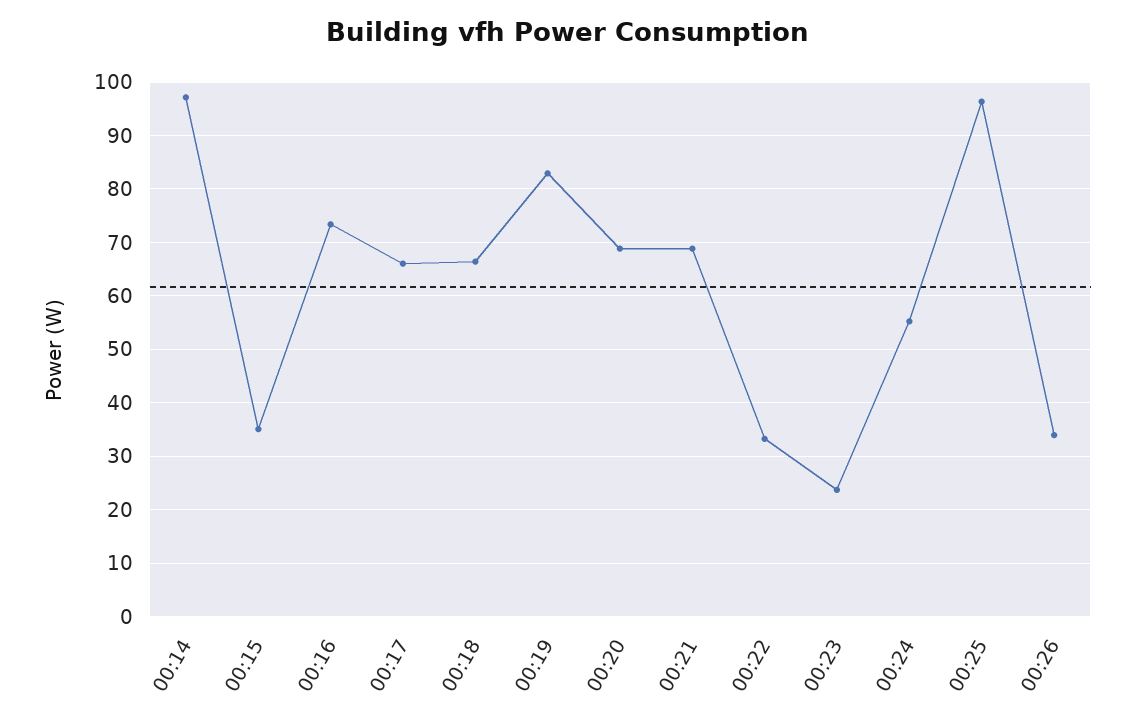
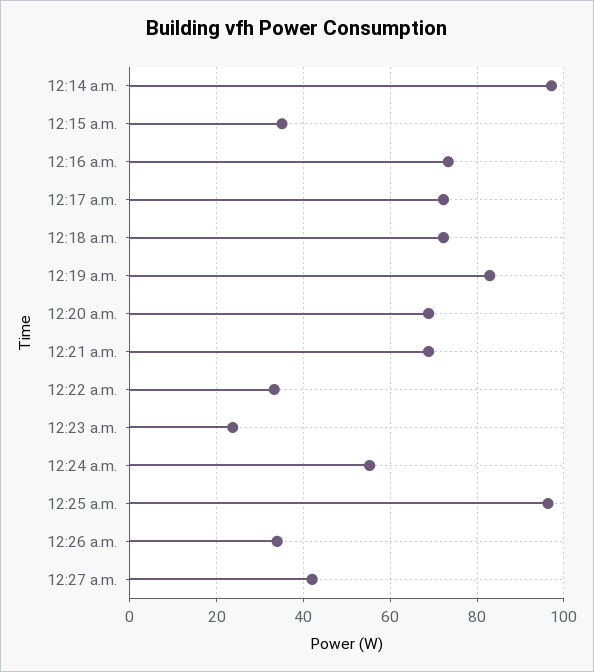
00:17: 66 -> 72
00:18: 66 -> 72
12:27 a.m.: none -> 42

